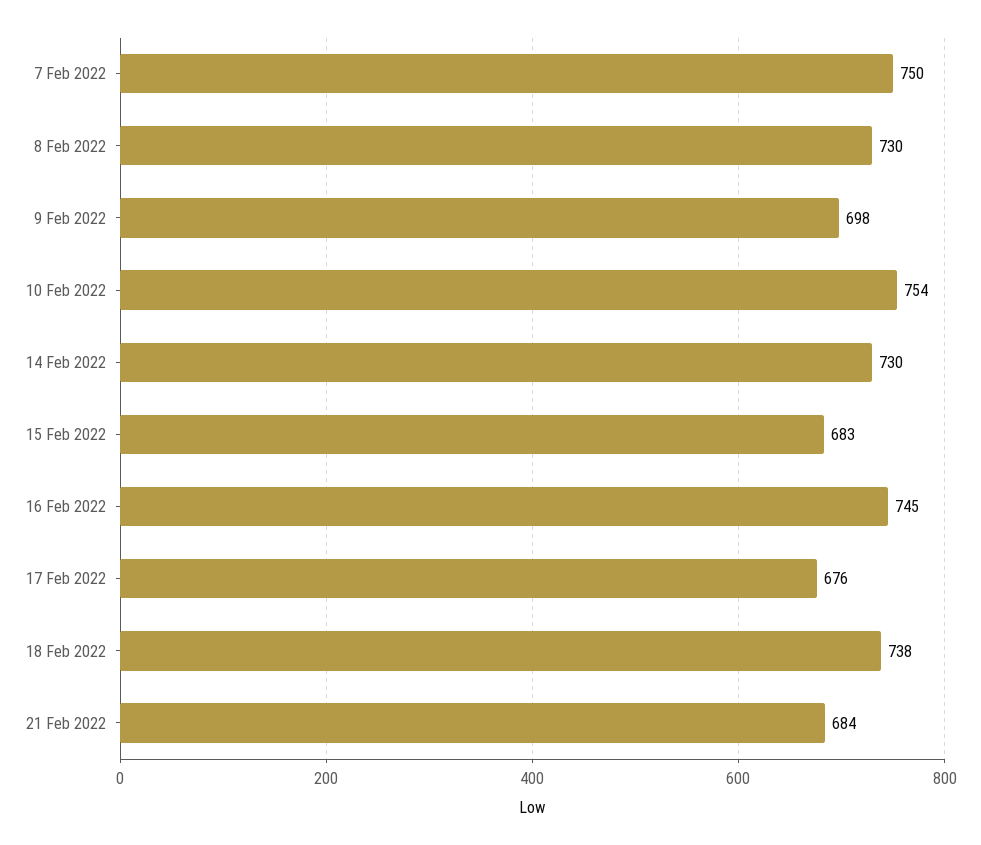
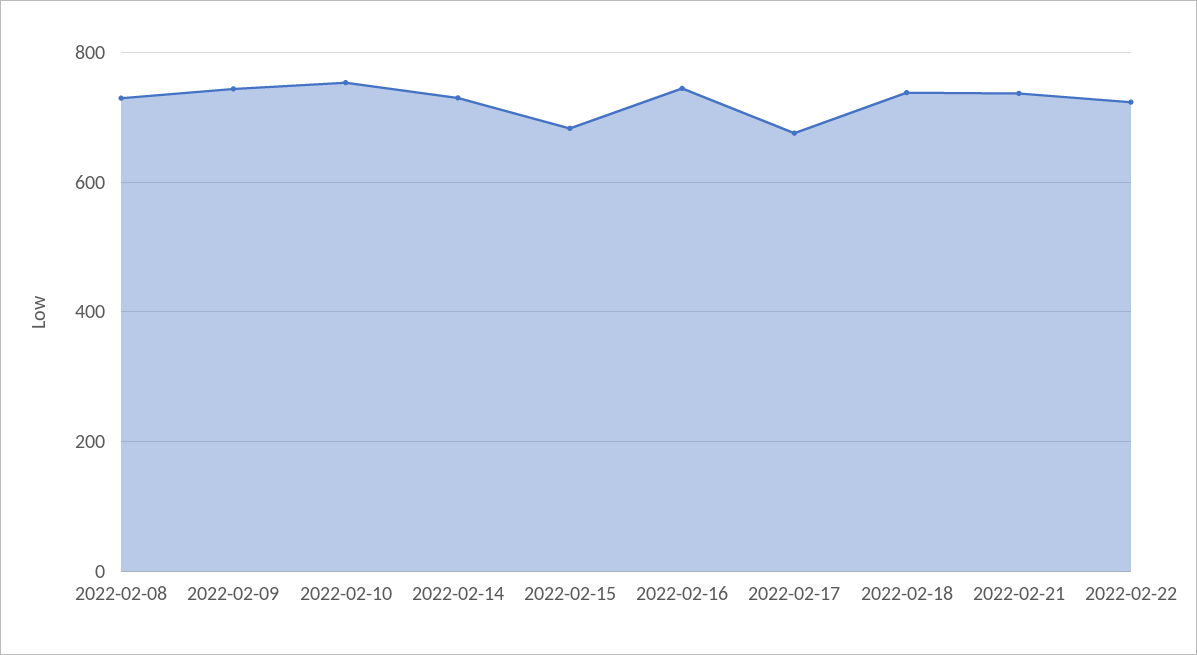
7 Feb 2022: 750 -> none
9 Feb 2022: 698 -> 740
21 Feb 2022: 684 -> 740
2022-02-22: none -> 720

